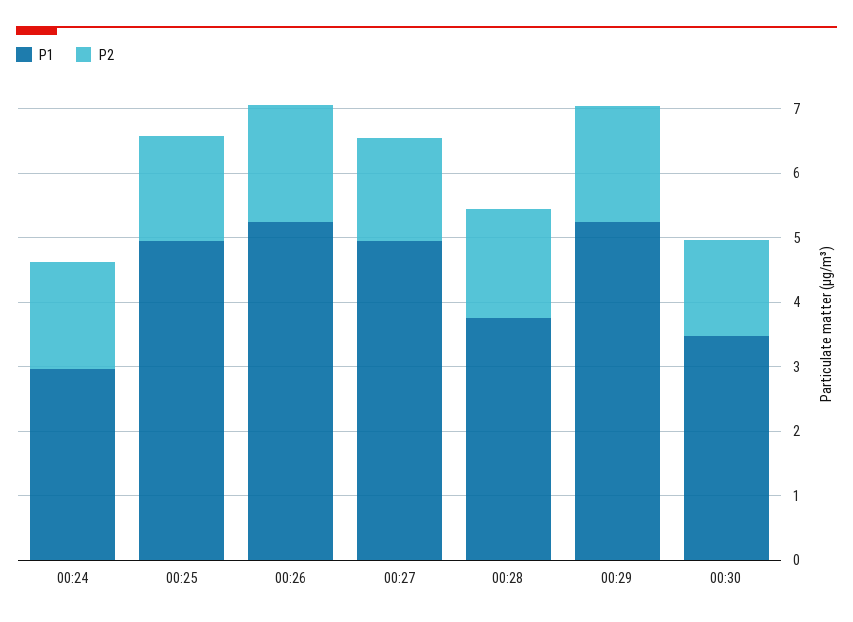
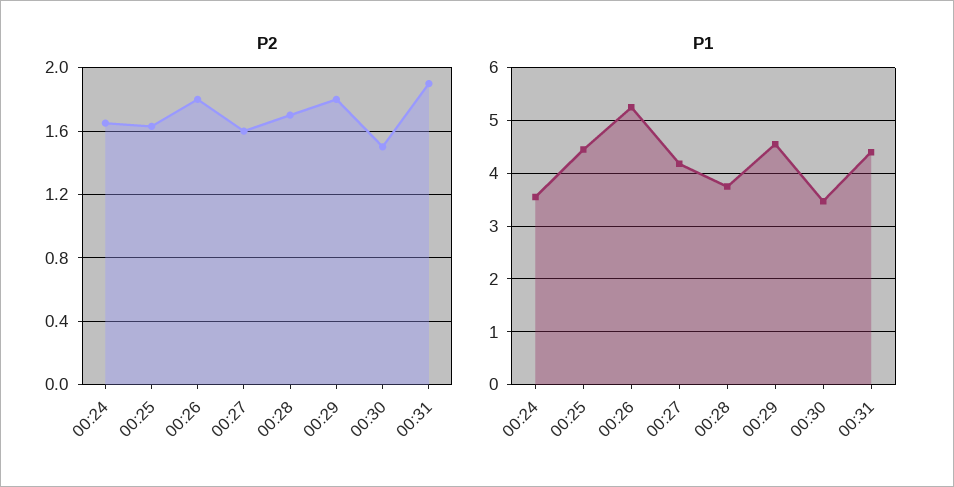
P1, 00:24: 3 -> 3.6
P1, 00:25: 5 -> 4.4
P1, 00:27: 5 -> 4.2
P1, 00:29: 5.2 -> 4.6
P2, 00:31: none -> 1.9
P1, 00:31: none -> 4.4

